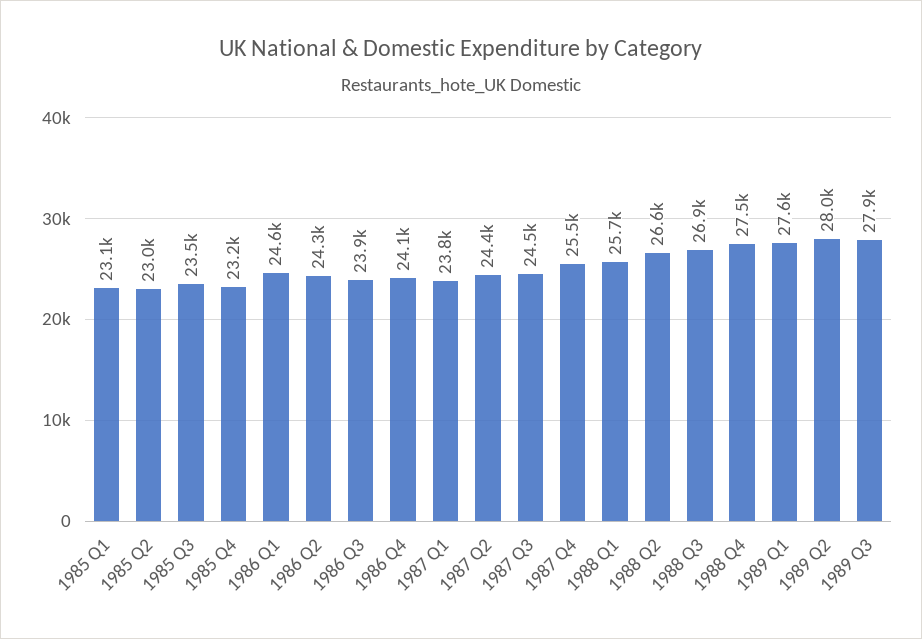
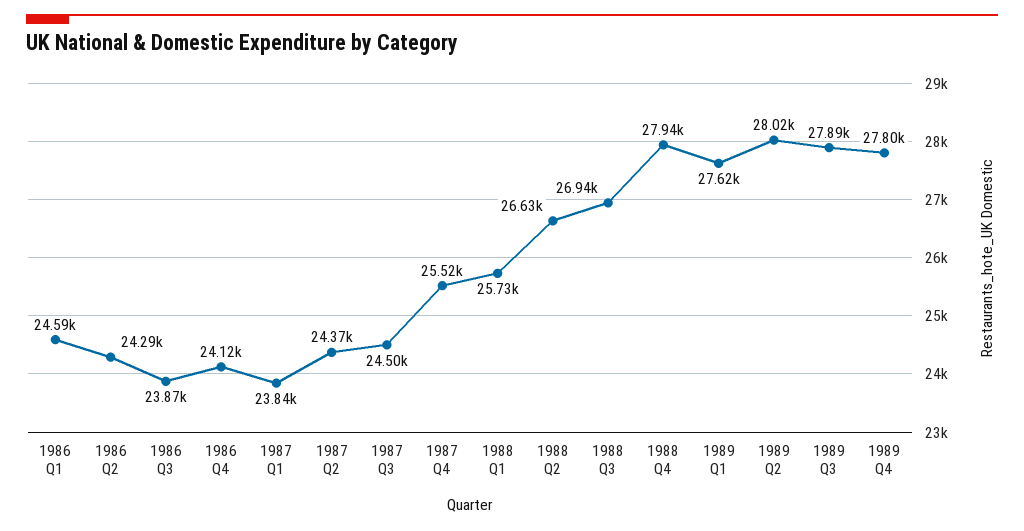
1985 Q1: 23100 -> none
1985 Q2: 23000 -> none
1985 Q3: 23500 -> none
1985 Q4: 23200 -> none
1988 Q4: 27500 -> 27940
1989 Q4: none -> 27800

